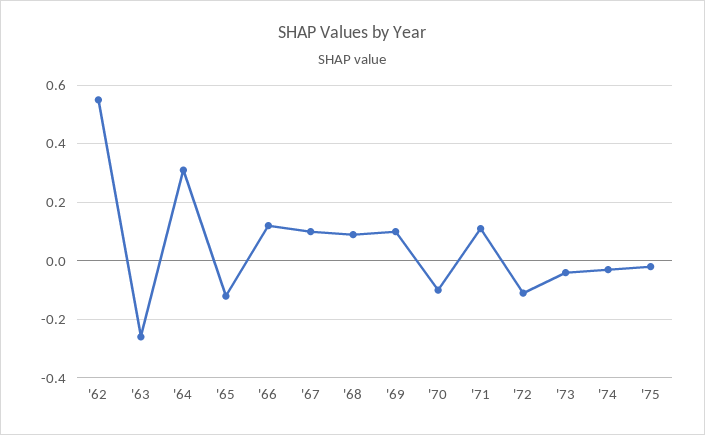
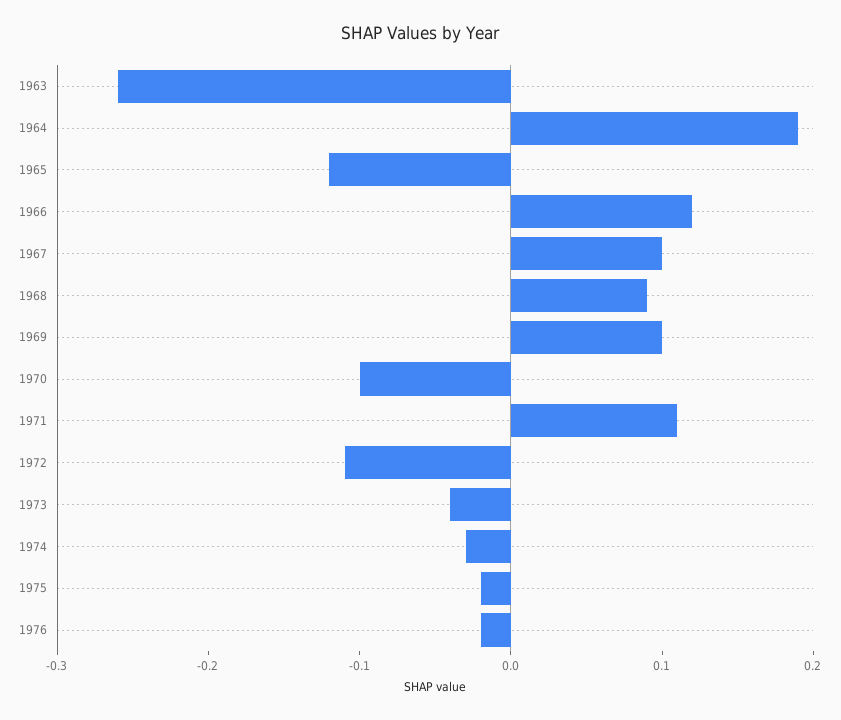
'62: 0.55 -> none
'64: 0.3 -> 0.19
1976: none -> -0.02

